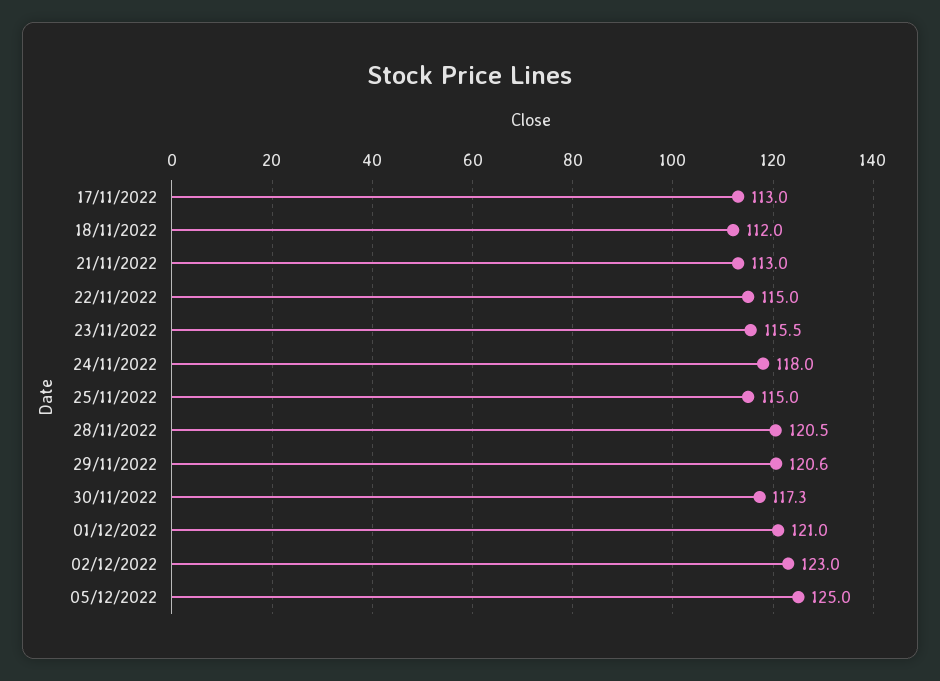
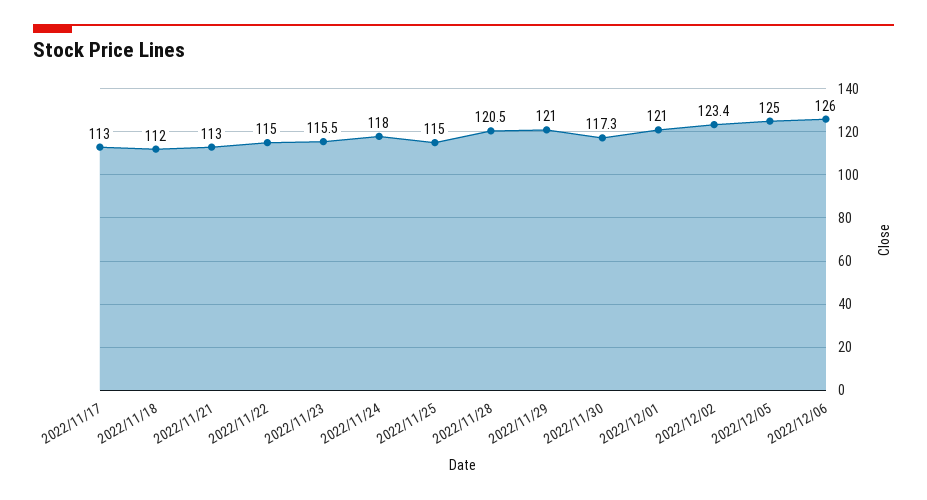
29/11/2022: 120.6 -> 121
02/12/2022: 123 -> 123.4
2022/12/06: none -> 126

